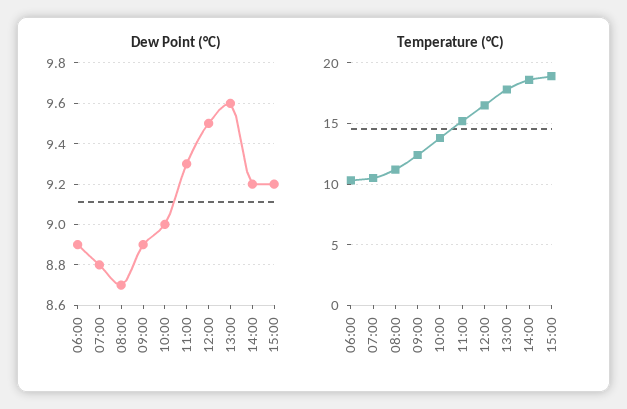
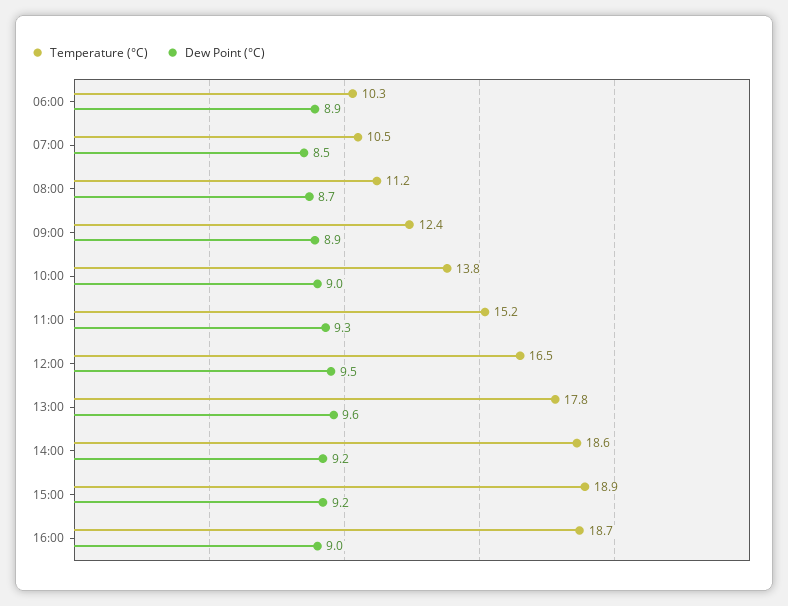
Dew Point (°C), 07:00: 8.8 -> 8.5
Temperature (°C), 16:00: none -> 18.7
Dew Point (°C), 16:00: none -> 9

